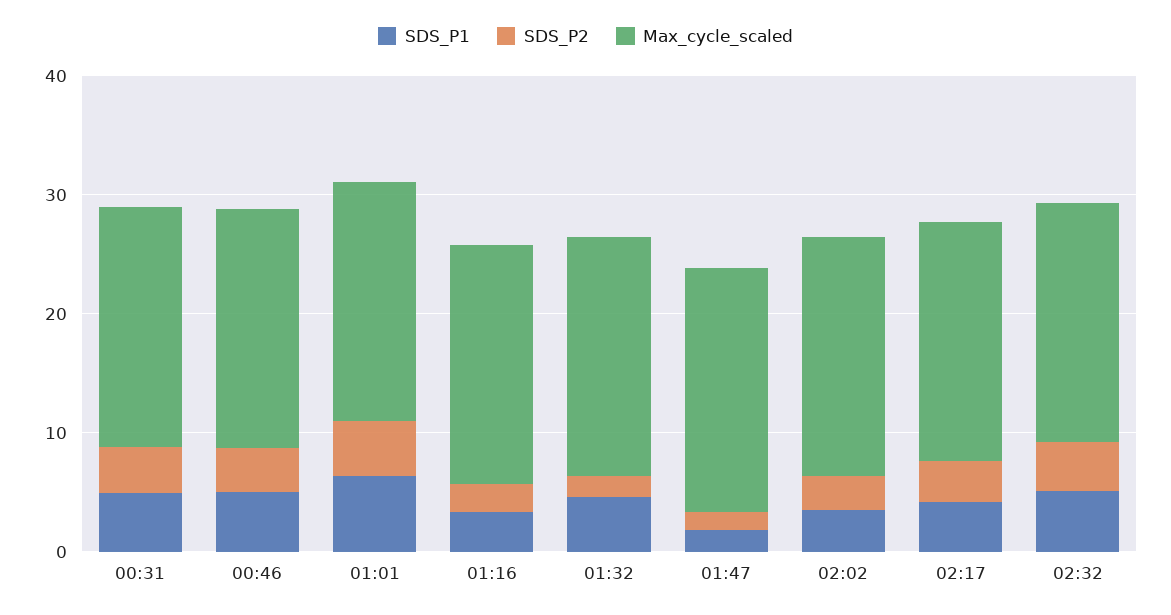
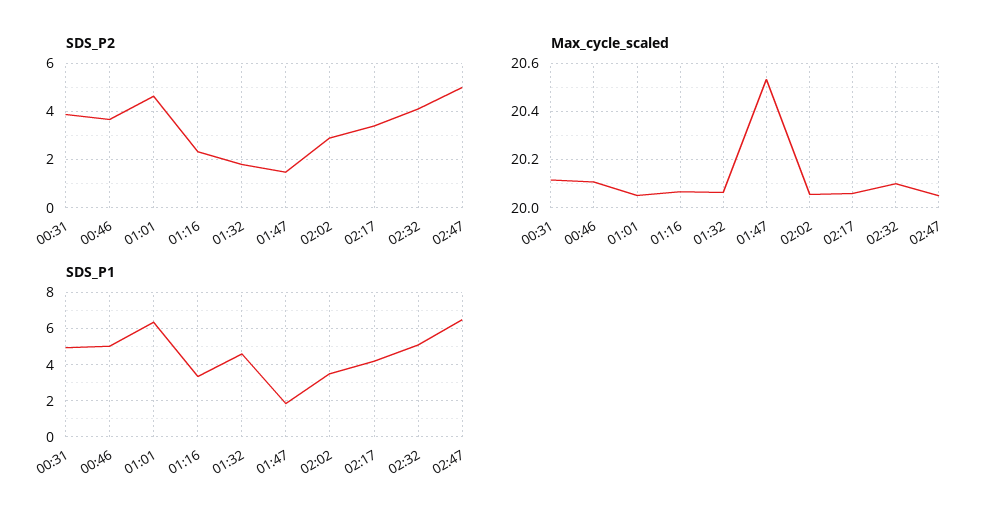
SDS_P2, 02:47: none -> 5
Max_cycle_scaled, 02:47: none -> 20.05
SDS_P1, 02:47: none -> 6.5

